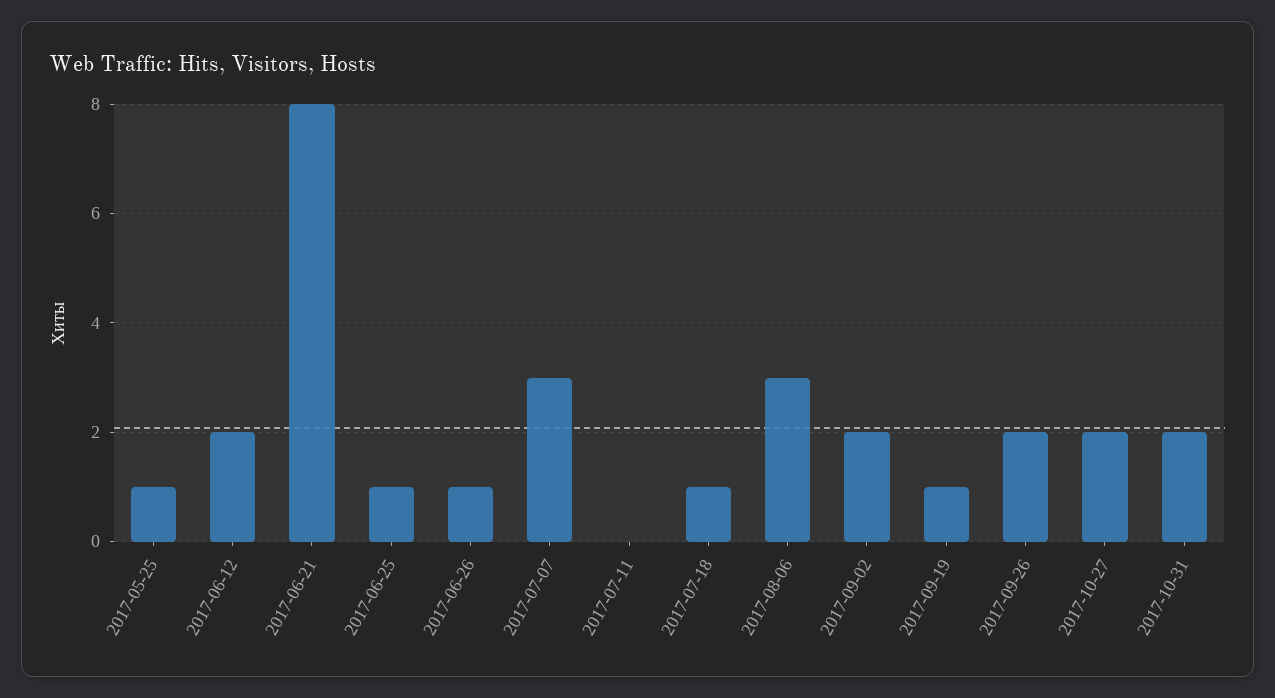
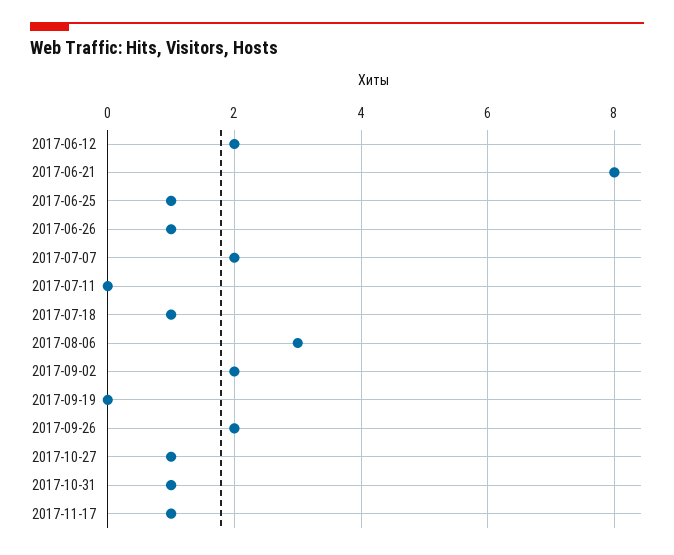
2017-05-25: 1 -> none
2017-07-07: 3 -> 2
2017-09-19: 1 -> 0
2017-10-27: 2 -> 1
2017-10-31: 2 -> 1
2017-11-17: none -> 1

